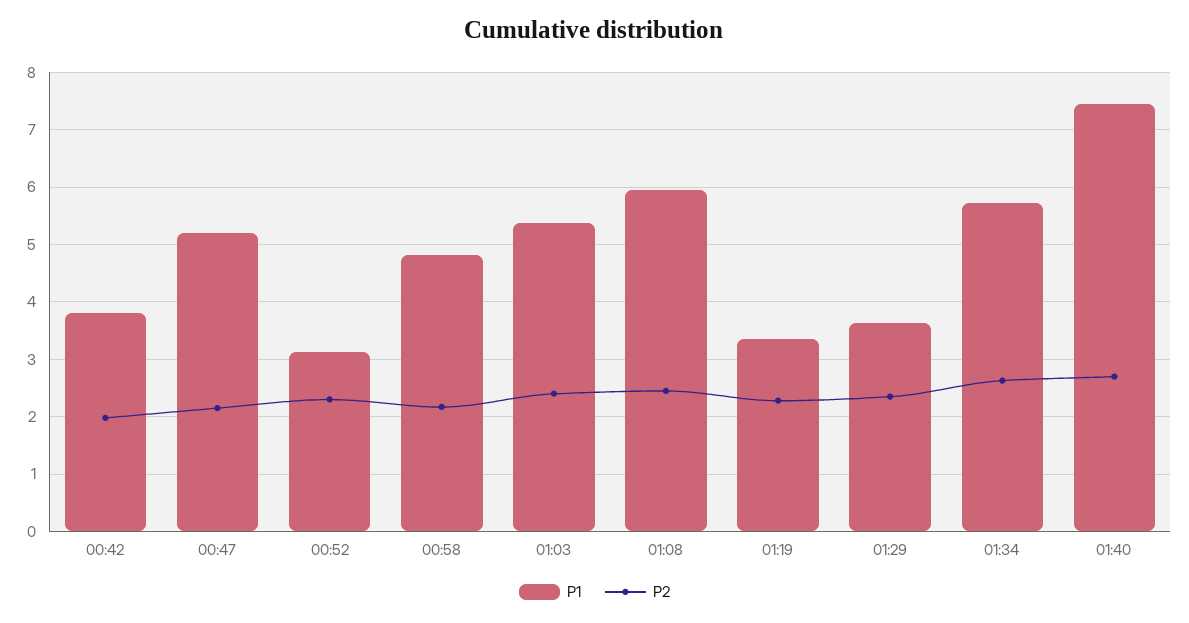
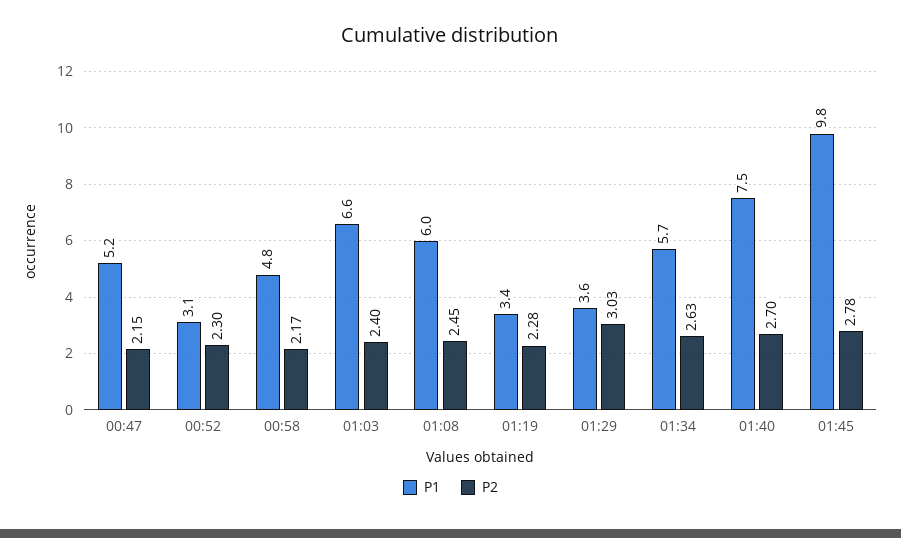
P1, 00:42: 3.8 -> none
P2, 00:42: 2 -> none
P1, 01:03: 5.4 -> 6.6
P2, 01:29: 2.4 -> 3.03
P1, 01:45: none -> 9.8
P2, 01:45: none -> 2.78

